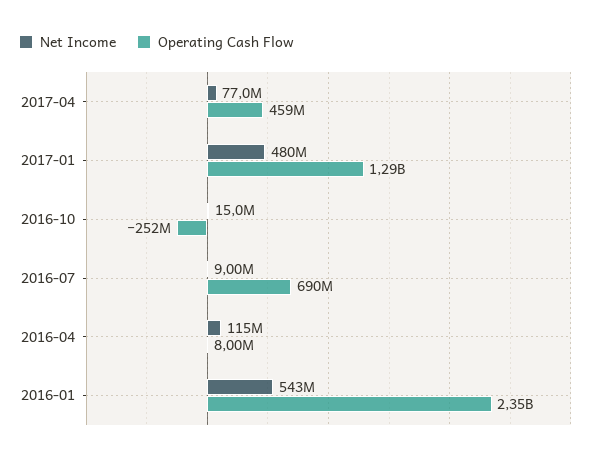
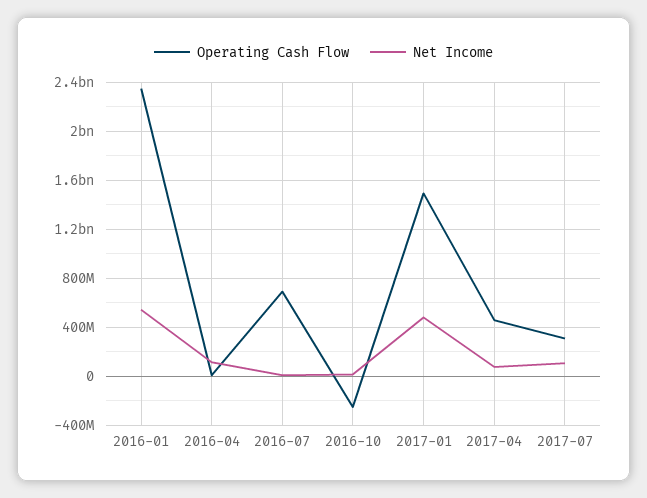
Operating Cash Flow, 2017-01: 1290000000 -> 1500000000
Operating Cash Flow, 2017-07: none -> 300000000
Net Income, 2017-07: none -> 100000000

